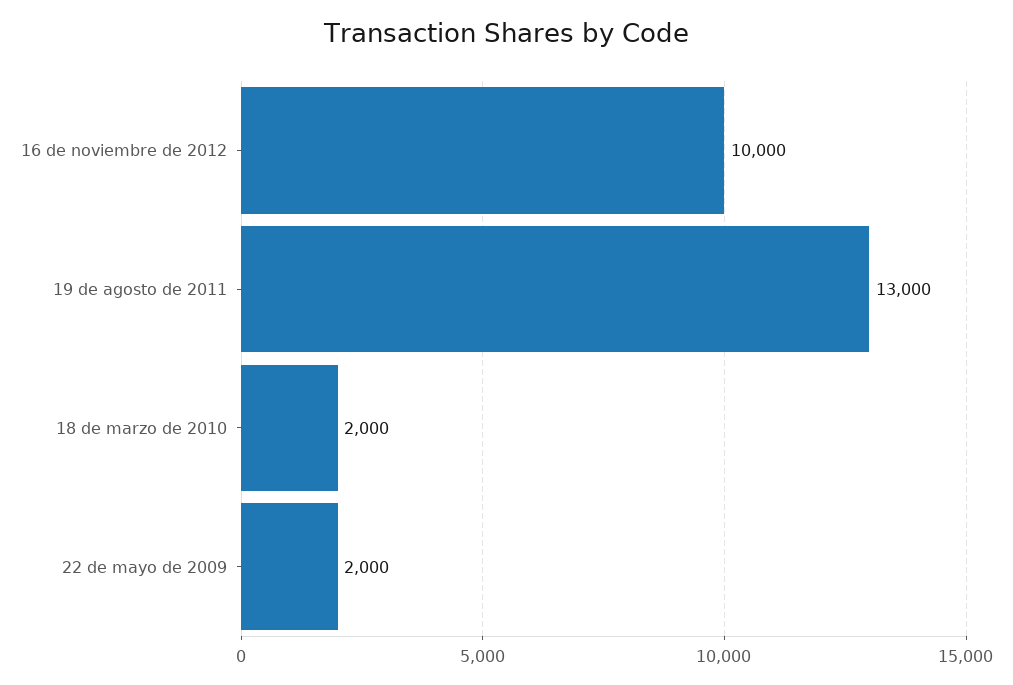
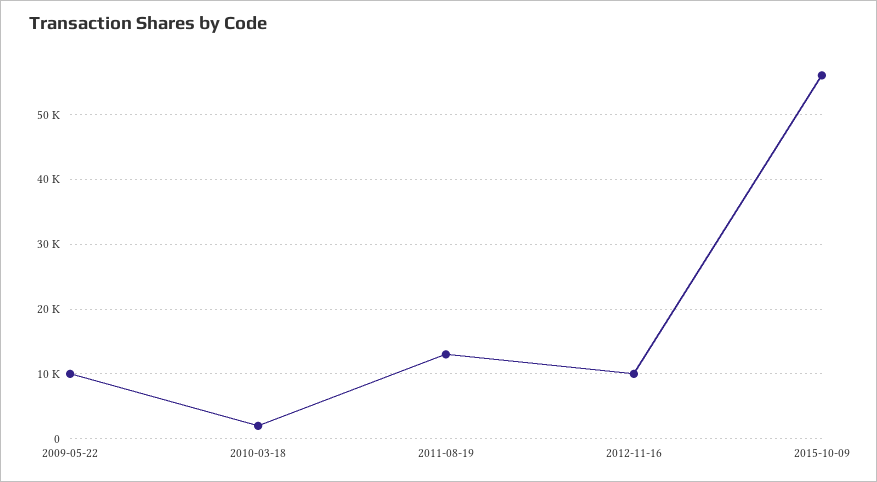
22 de mayo de 2009: 2000 -> 10000
2015-10-09: none -> 56000

